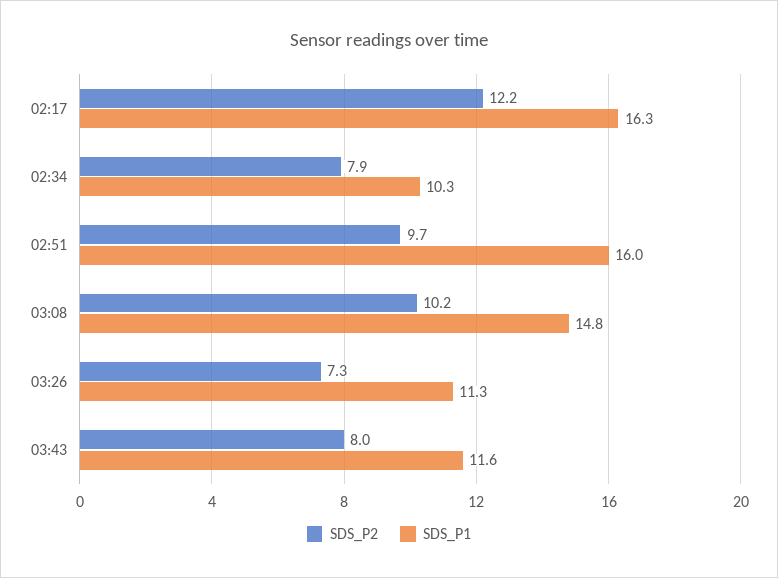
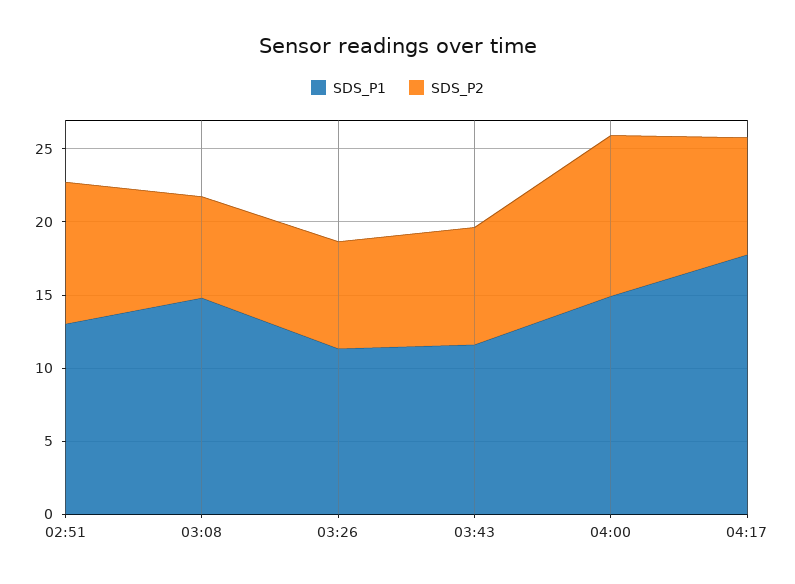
SDS_P2, 02:17: 12.2 -> none
SDS_P1, 02:17: 16.3 -> none
SDS_P2, 02:34: 7.9 -> none
SDS_P1, 02:34: 10.3 -> none
SDS_P1, 02:51: 16 -> 13
SDS_P2, 03:08: 10.2 -> 7
SDS_P1, 04:00: none -> 15
SDS_P2, 04:00: none -> 11
SDS_P1, 04:17: none -> 18
SDS_P2, 04:17: none -> 8

